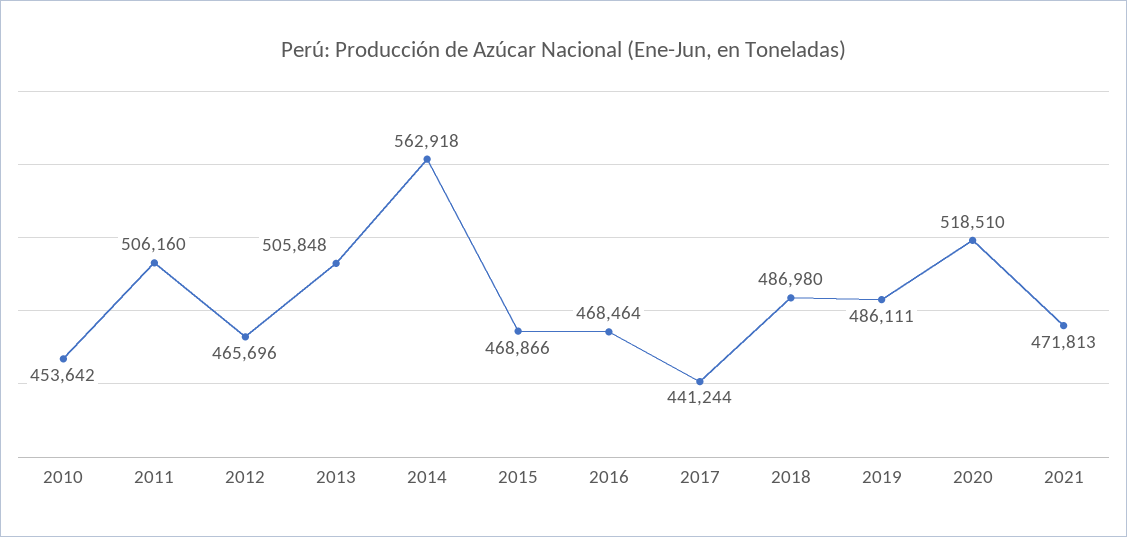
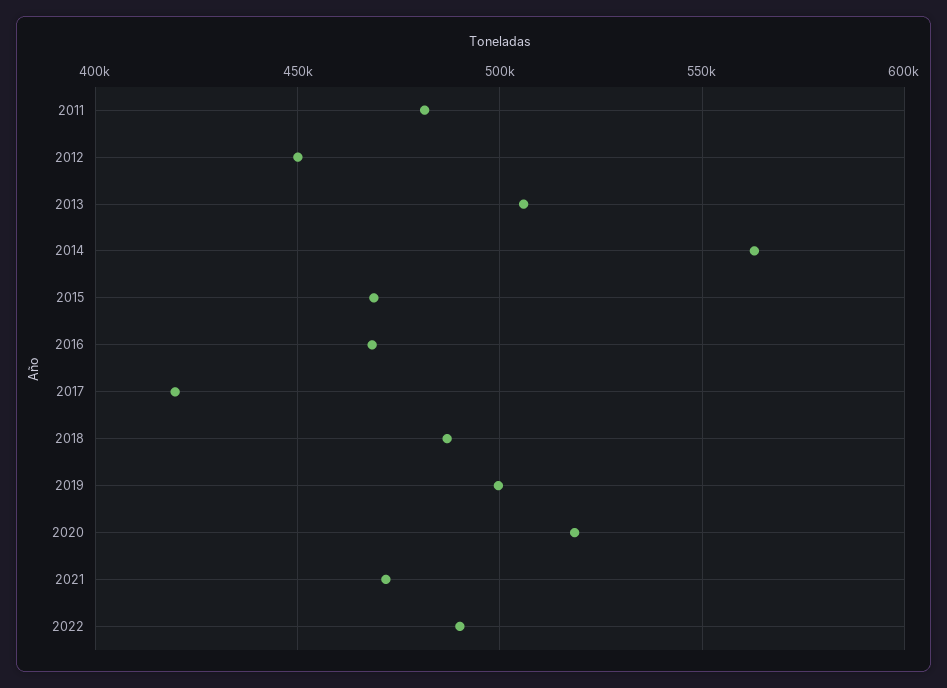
2010: 453642 -> none
2011: 506160 -> 480000
2012: 465696 -> 450000
2017: 441244 -> 420000
2019: 486111 -> 500000
2022: none -> 490000

